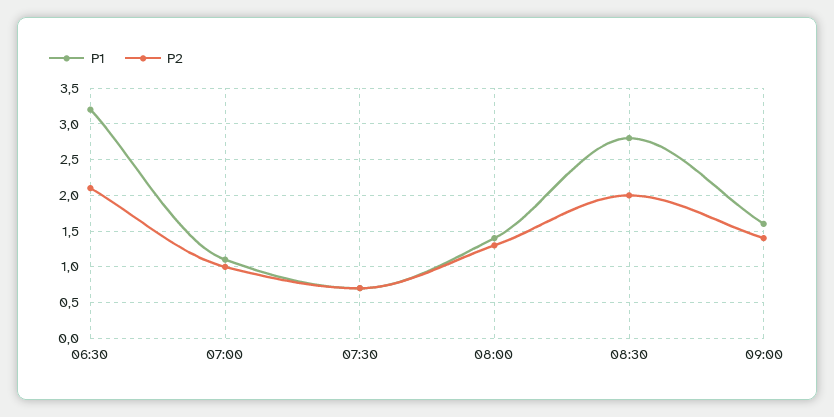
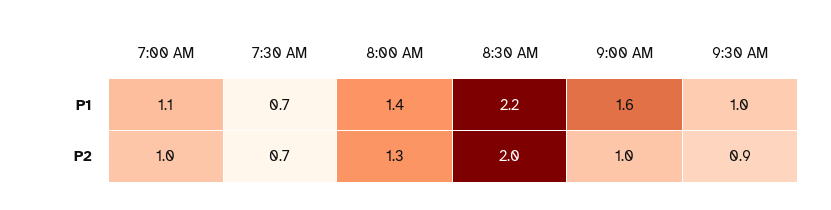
P1, 06:30: 3.2 -> none
P2, 06:30: 2.1 -> none
P1, 08:30: 2.8 -> 2.2
P2, 09:00: 1.4 -> 1
P1, 9:30 AM: none -> 1
P2, 9:30 AM: none -> 0.9

